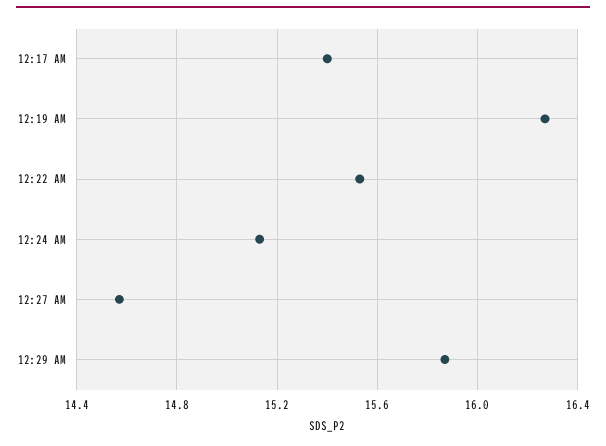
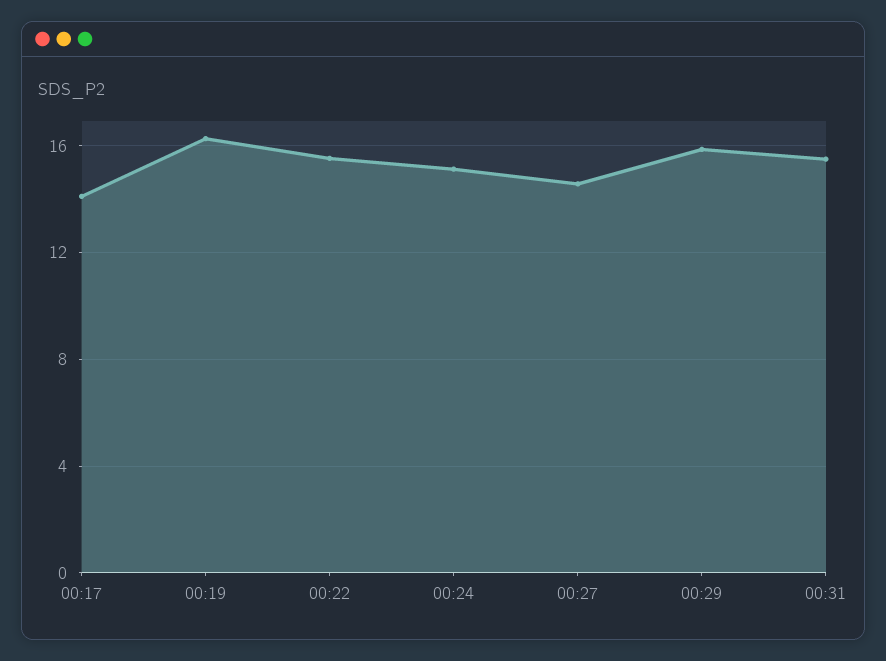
12:17 AM: 15.4 -> 14
00:31: none -> 15.5

